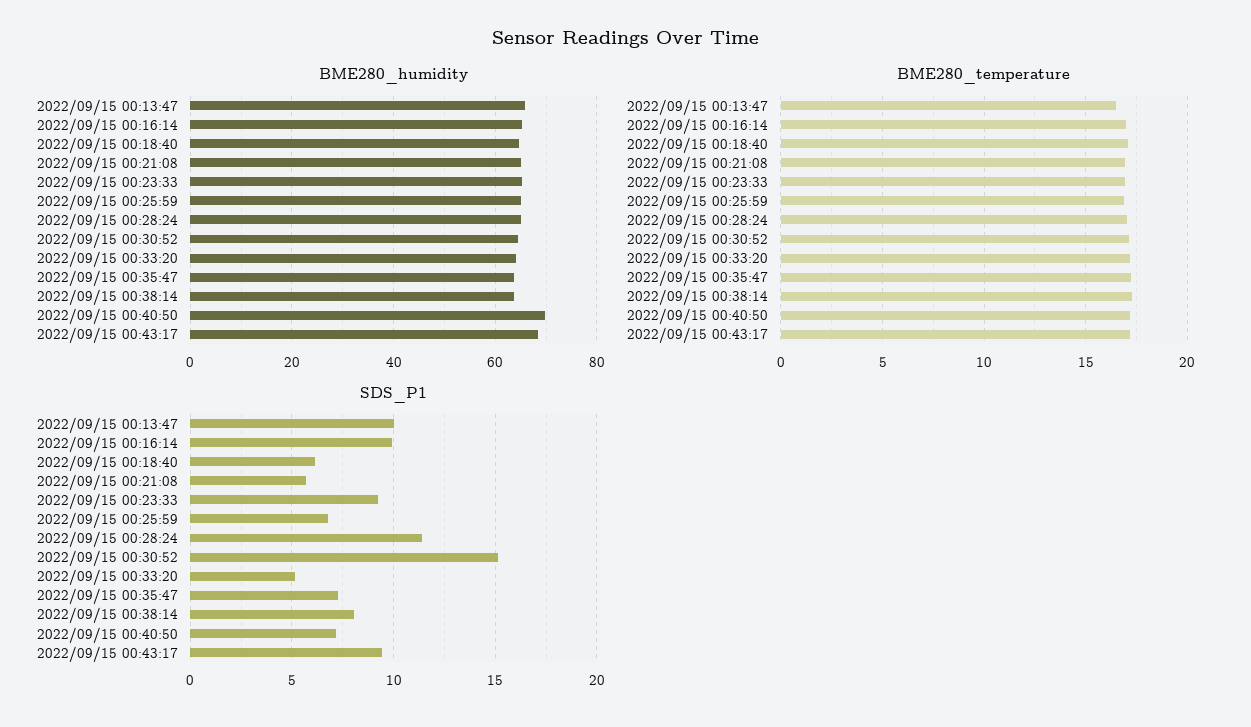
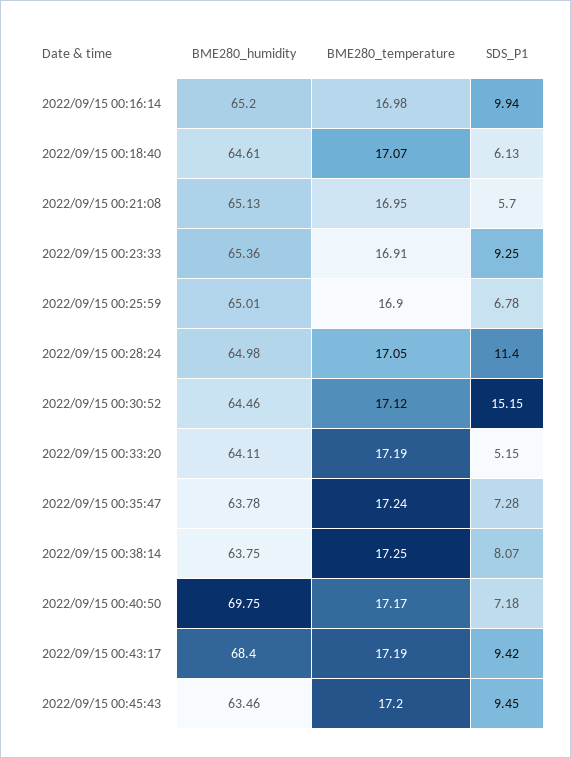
BME280_humidity, 2022/09/15 00:13:47: 66 -> none
BME280_temperature, 2022/09/15 00:13:47: 16.5 -> none
SDS_P1, 2022/09/15 00:13:47: 10 -> none
BME280_humidity, 2022/09/15 00:45:43: none -> 63.46
BME280_temperature, 2022/09/15 00:45:43: none -> 17.2
SDS_P1, 2022/09/15 00:45:43: none -> 9.45

